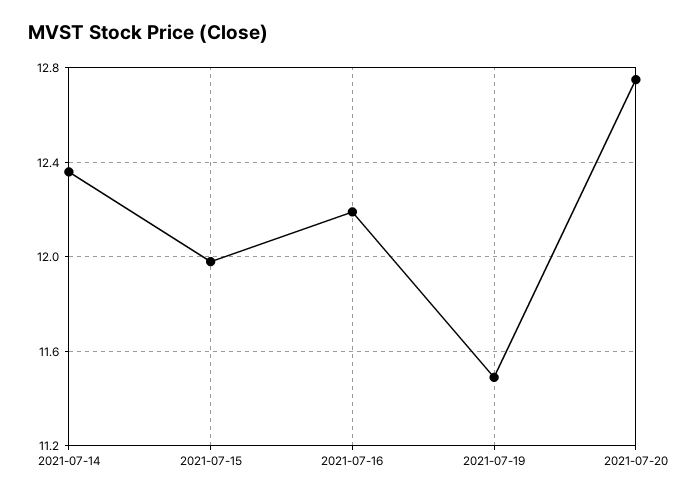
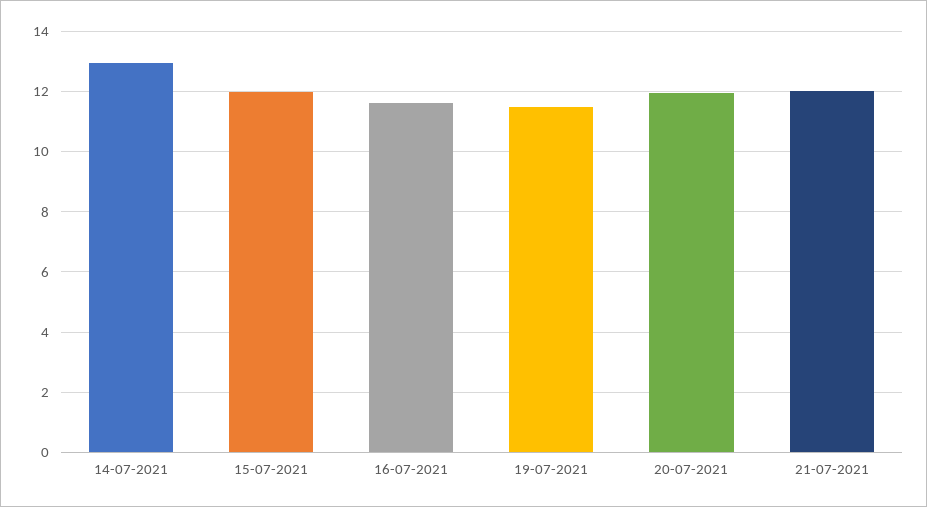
2021-07-14: 12.35 -> 13
2021-07-16: 12.2 -> 11.6
2021-07-20: 12.75 -> 12
21-07-2021: none -> 12

